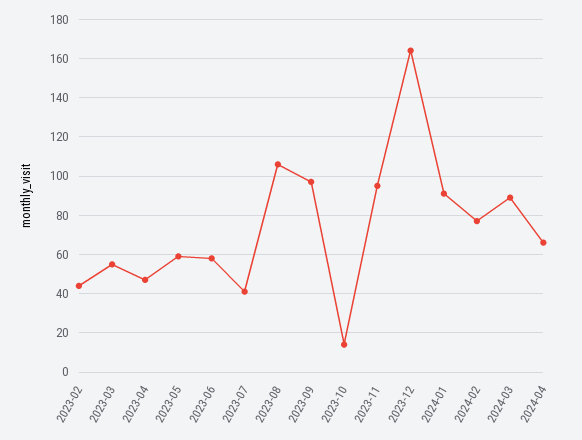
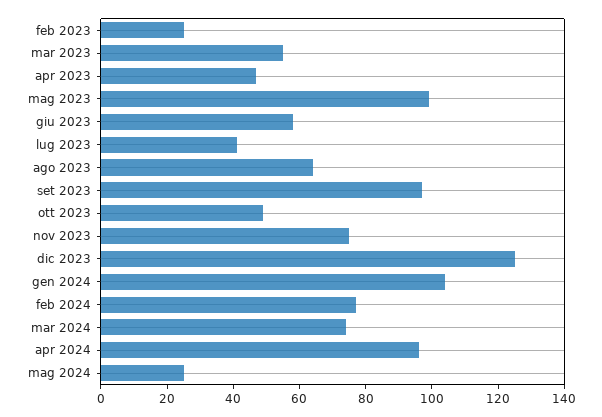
2023-02: 45 -> 25
2023-05: 60 -> 100
2023-08: 105 -> 65
2023-10: 15 -> 50
2023-11: 95 -> 75
2023-12: 165 -> 125
2024-01: 90 -> 105
2024-03: 90 -> 75
2024-04: 65 -> 95
mag 2024: none -> 25

